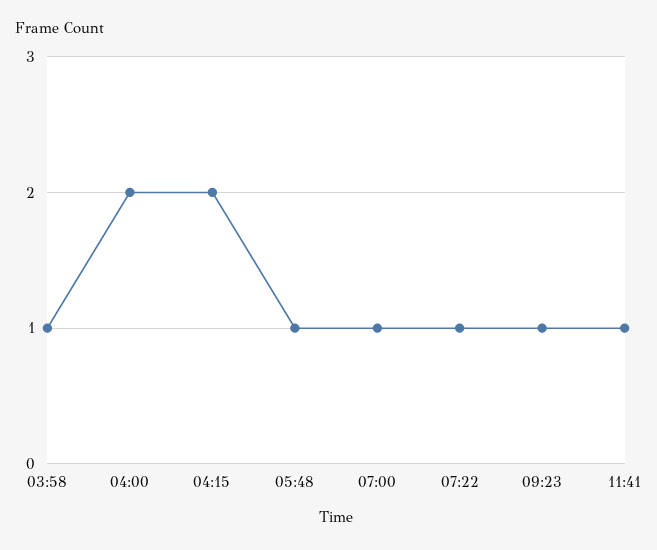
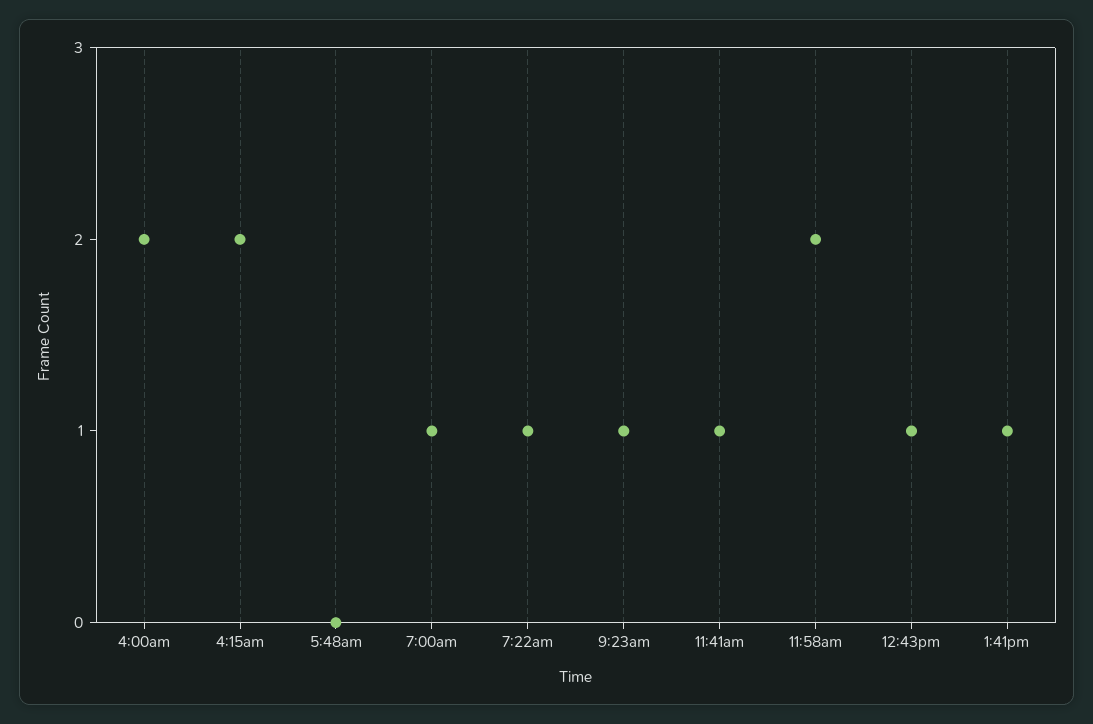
03:58: 1 -> none
05:48: 1 -> 0
11:58am: none -> 2
12:43pm: none -> 1
1:41pm: none -> 1

